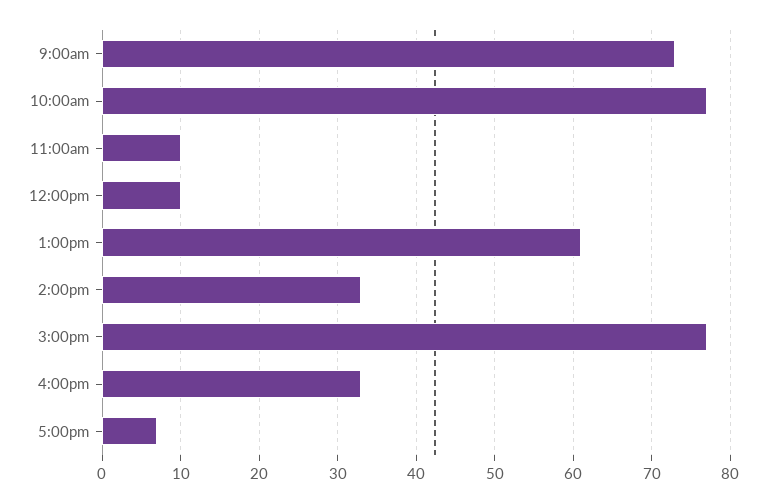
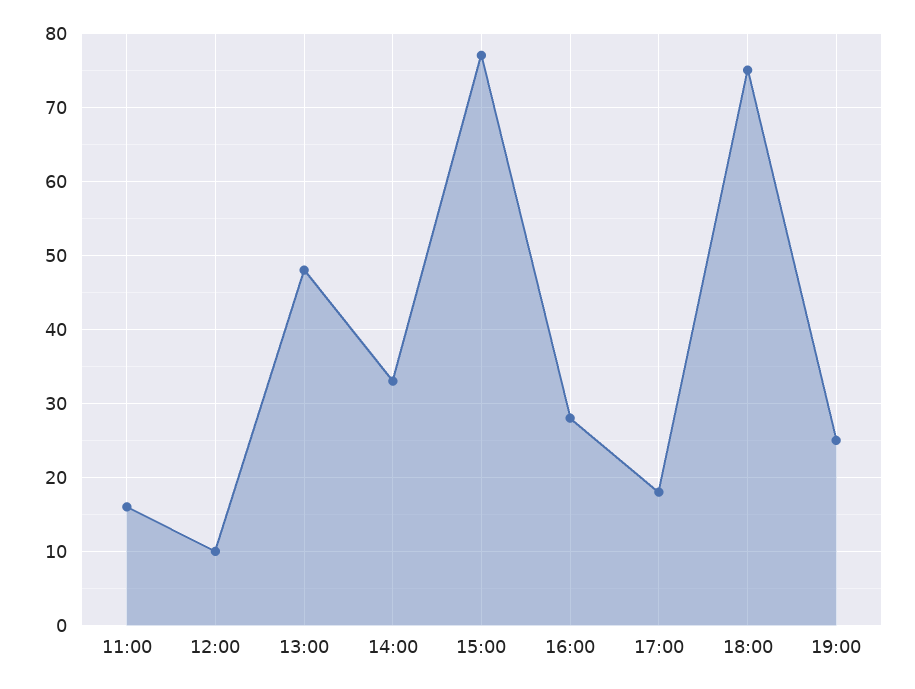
9:00am: 73 -> none
10:00am: 77 -> none
11:00am: 10 -> 16
1:00pm: 61 -> 48
4:00pm: 33 -> 28
5:00pm: 7 -> 18
18:00: none -> 75
19:00: none -> 25

